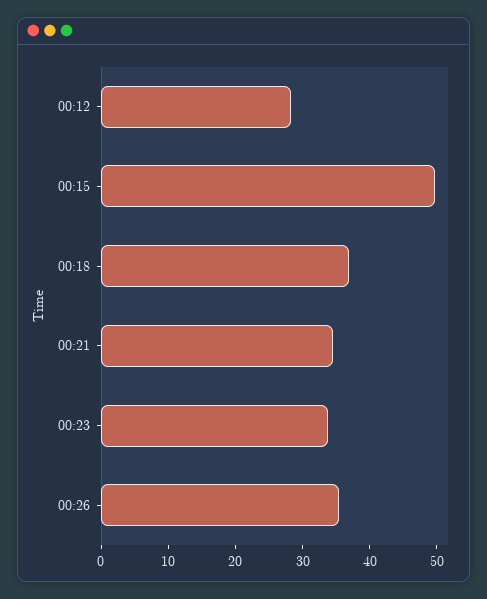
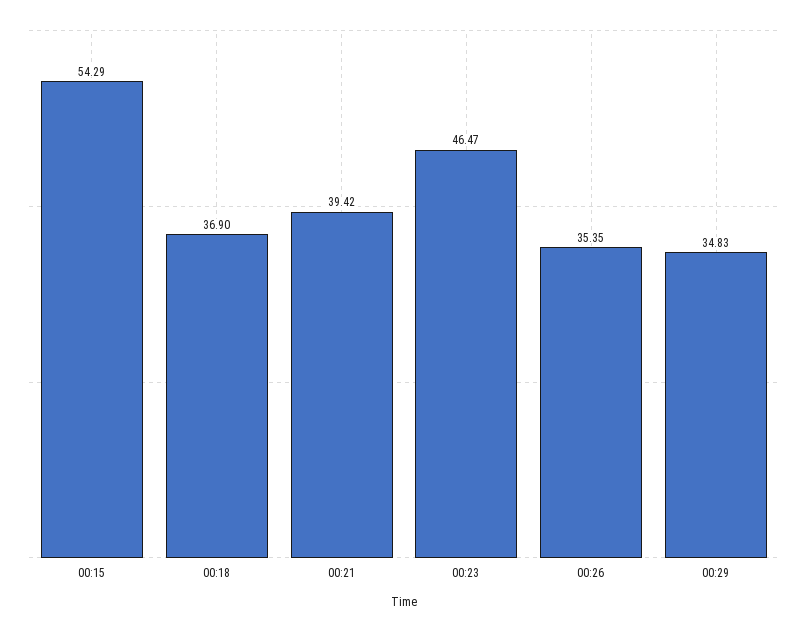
00:12: 28 -> none
00:15: 50 -> 54.29
00:21: 34 -> 39.42
00:23: 34 -> 46.47
00:29: none -> 34.83

